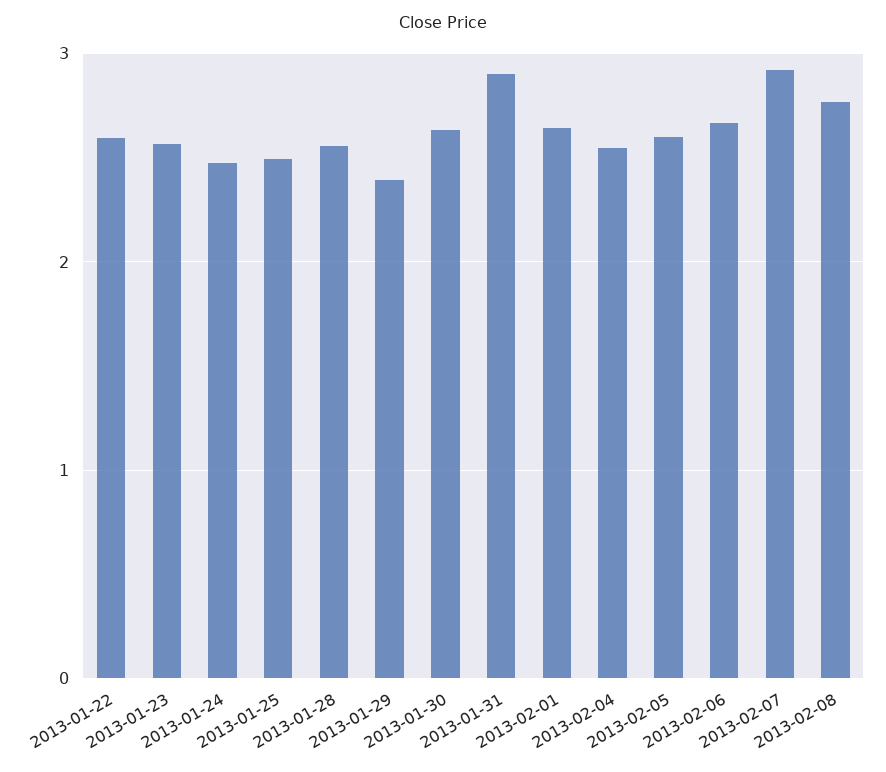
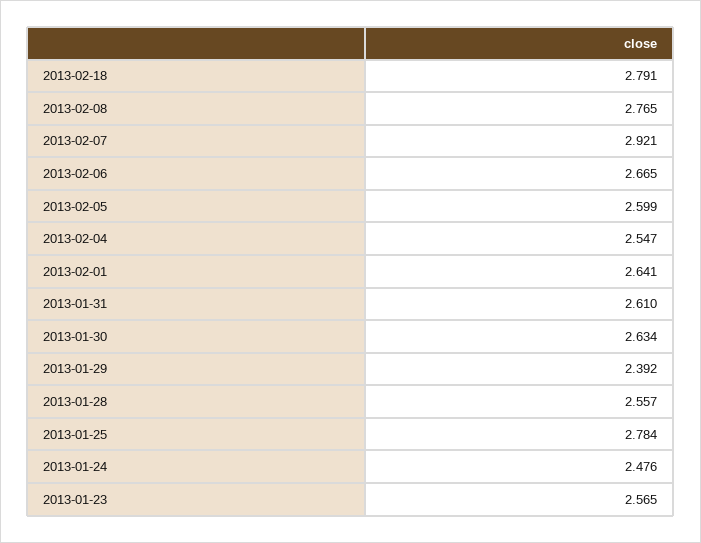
2013-01-22: 2.6 -> none
2013-01-25: 2.5 -> 2.784
2013-01-31: 2.9 -> 2.61
2013-02-18: none -> 2.791

